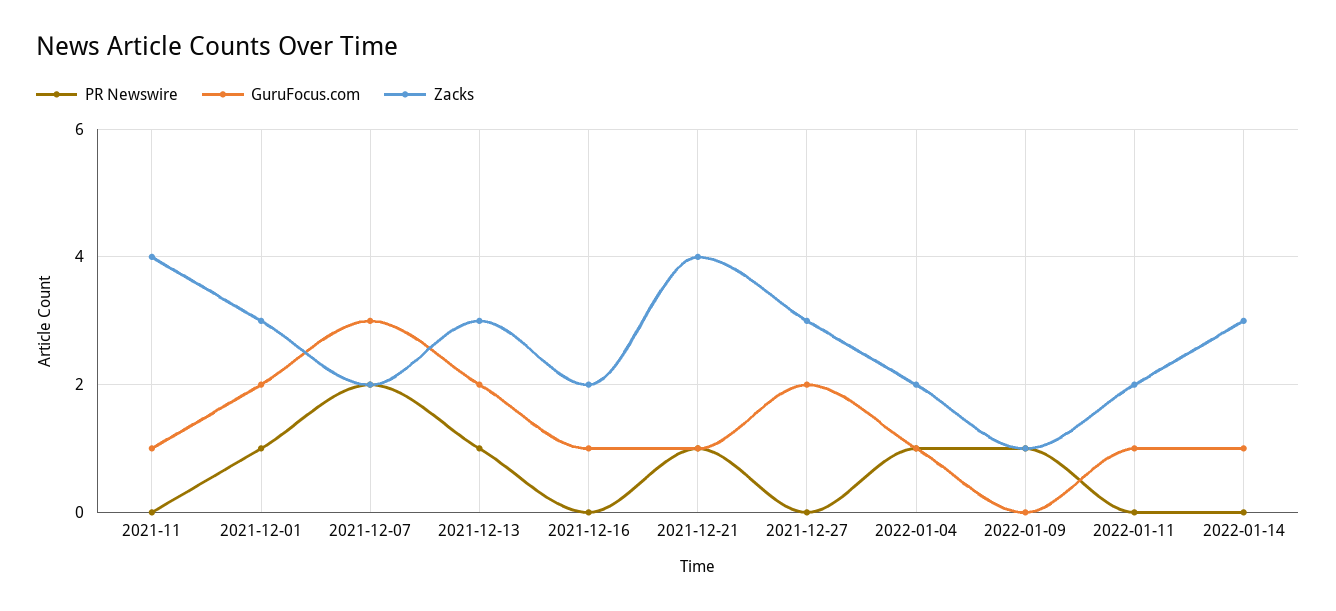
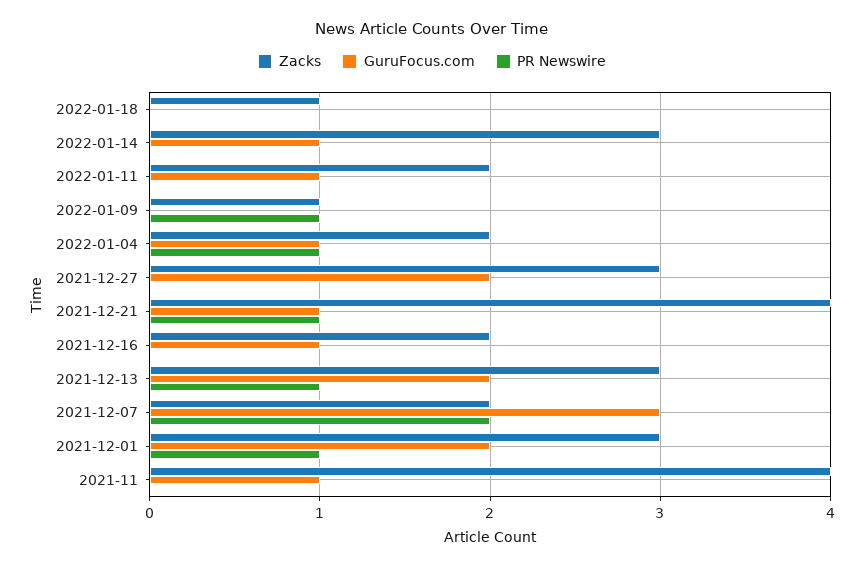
Zacks, 2022-01-18: none -> 1
GuruFocus.com, 2022-01-18: none -> 0
PR Newswire, 2022-01-18: none -> 0

